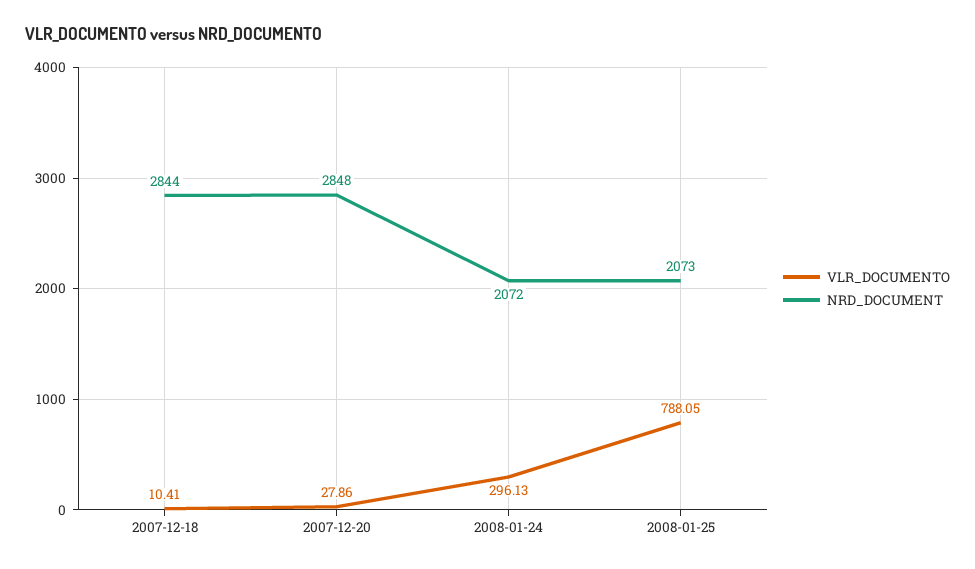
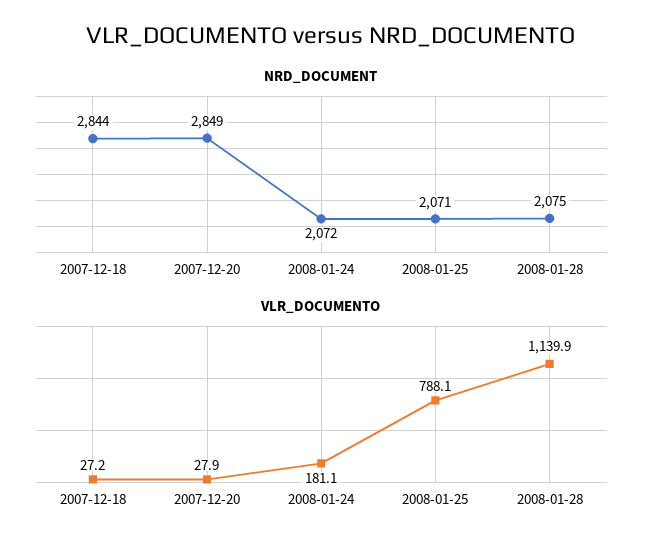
VLR_DOCUMENTO, 2007-12-18: 10.41 -> 27.2
NRD_DOCUMENT, 2007-12-20: 2848 -> 2849
VLR_DOCUMENTO, 2008-01-24: 296.13 -> 181.1
NRD_DOCUMENT, 2008-01-25: 2073 -> 2071
NRD_DOCUMENT, 2008-01-28: none -> 2075
VLR_DOCUMENTO, 2008-01-28: none -> 1139.9

